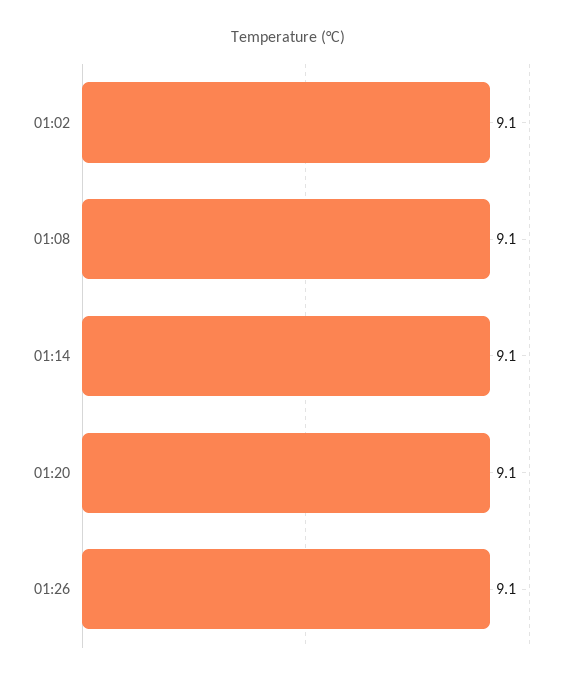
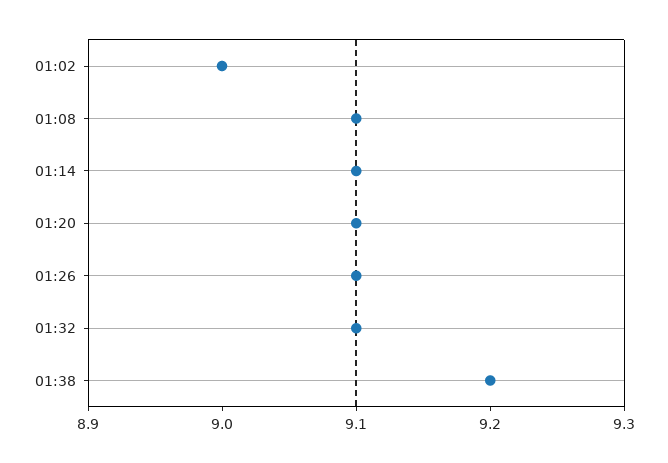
01:02: 9.1 -> 9
01:32: none -> 9.1
01:38: none -> 9.2

